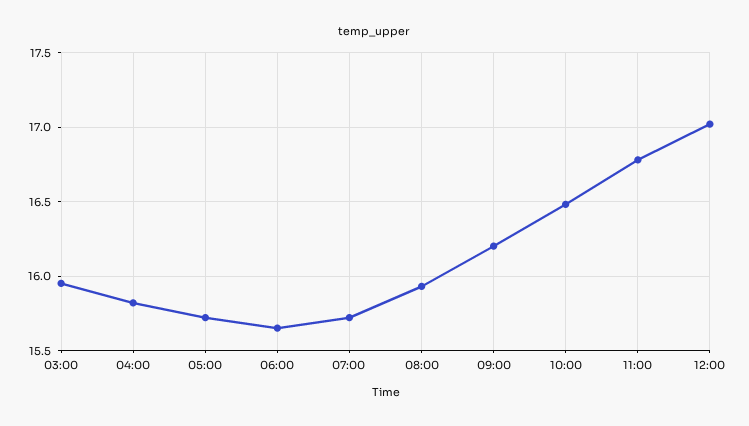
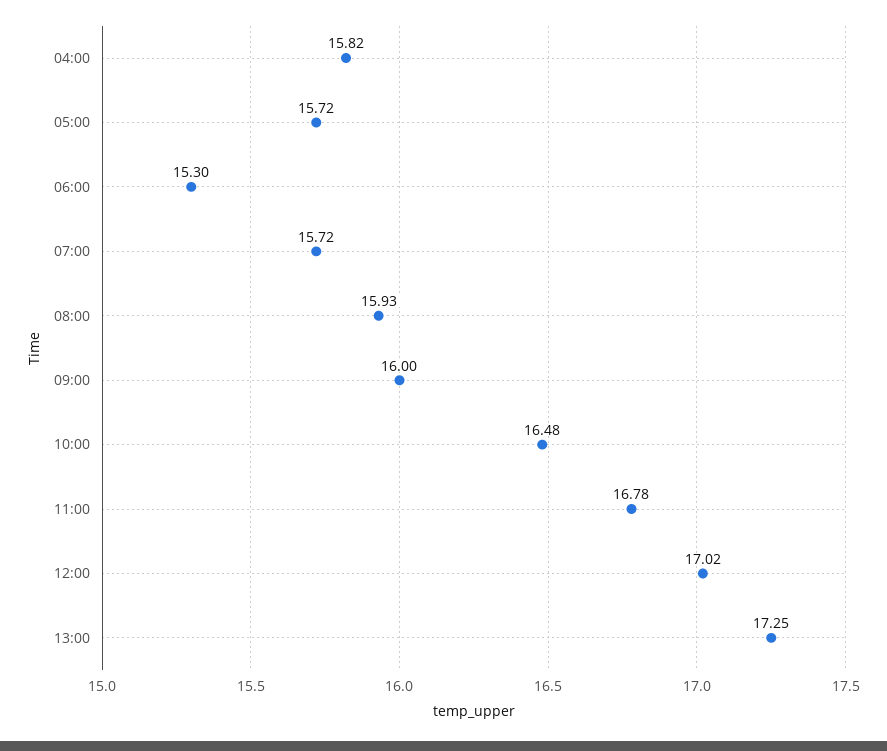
03:00: 15.95 -> none
06:00: 15.65 -> 15.3
09:00: 16.2 -> 16
13:00: none -> 17.25

